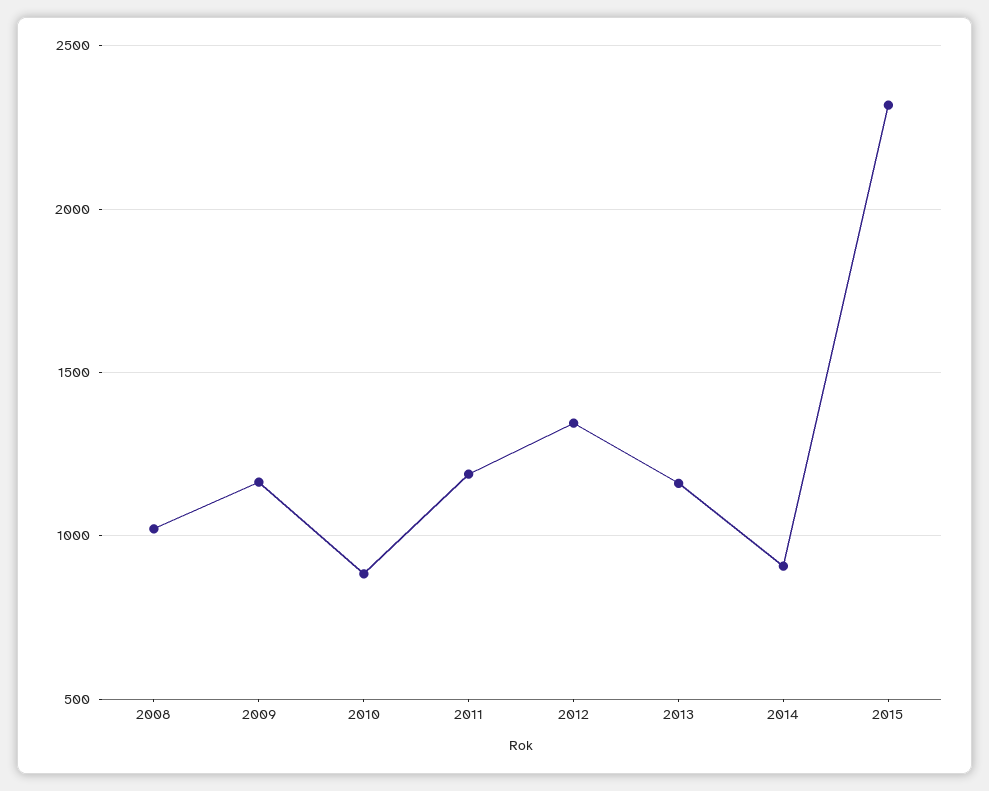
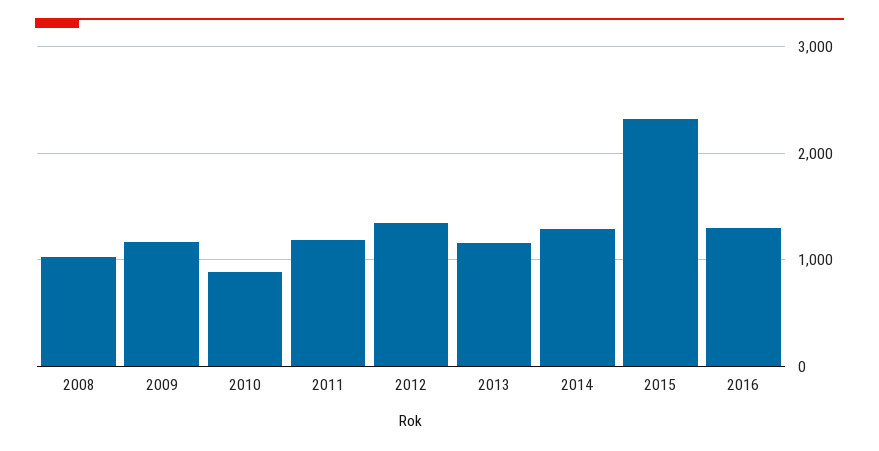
2014: 900 -> 1300
2016: none -> 1300

